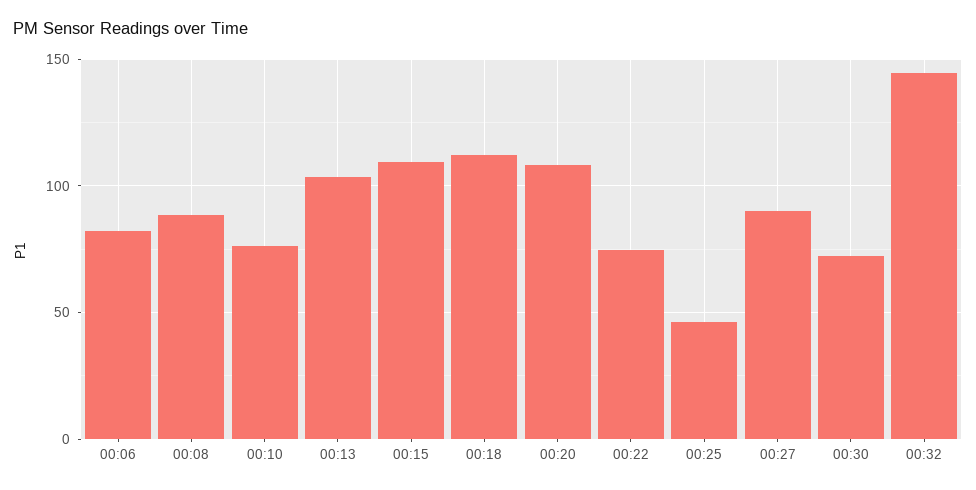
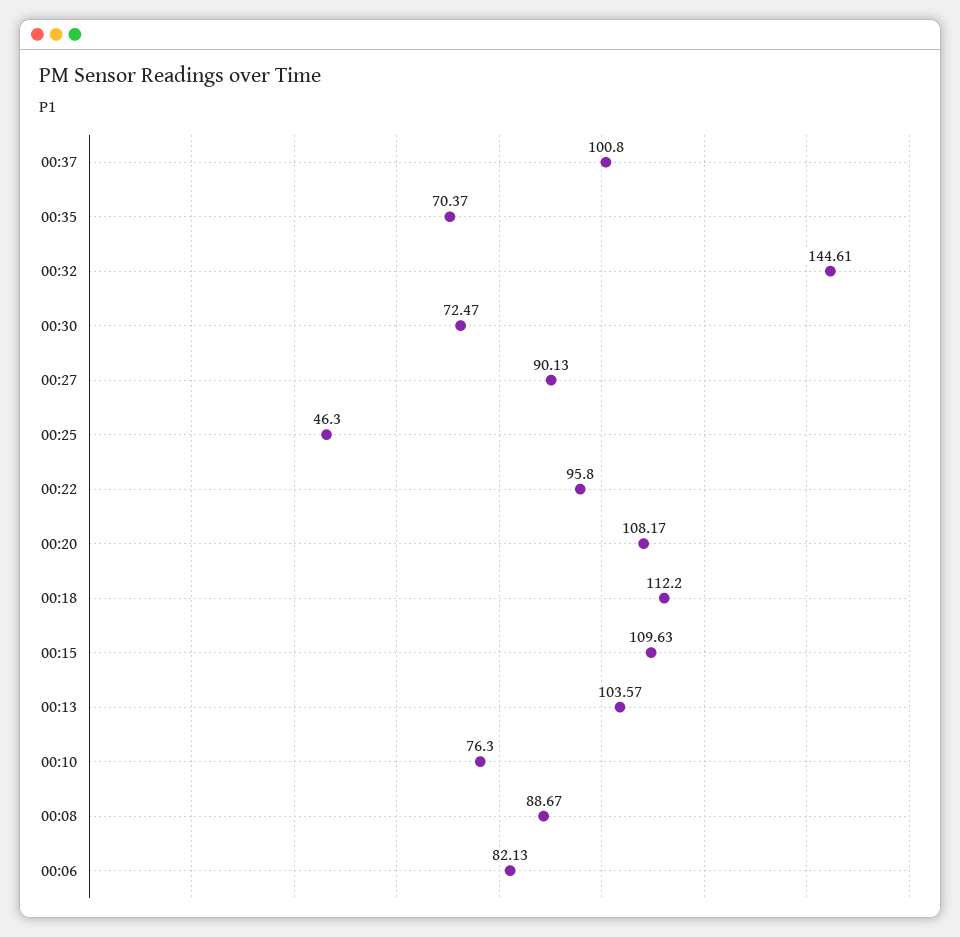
00:22: 75 -> 95.8
00:37: none -> 100.8
00:35: none -> 70.37

